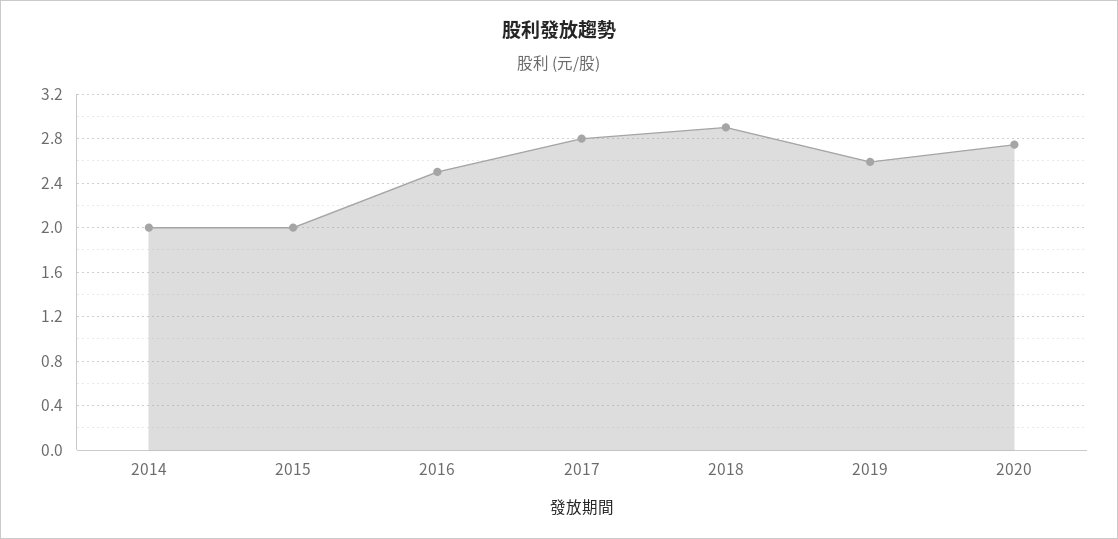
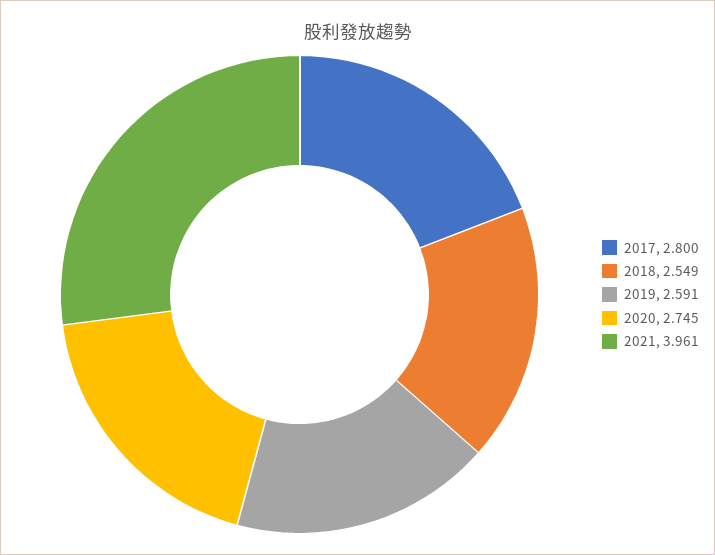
2014: 2 -> none
2015: 2 -> none
2016: 2.5 -> none
2018: 2.9 -> 2.549
2021: none -> 3.961

